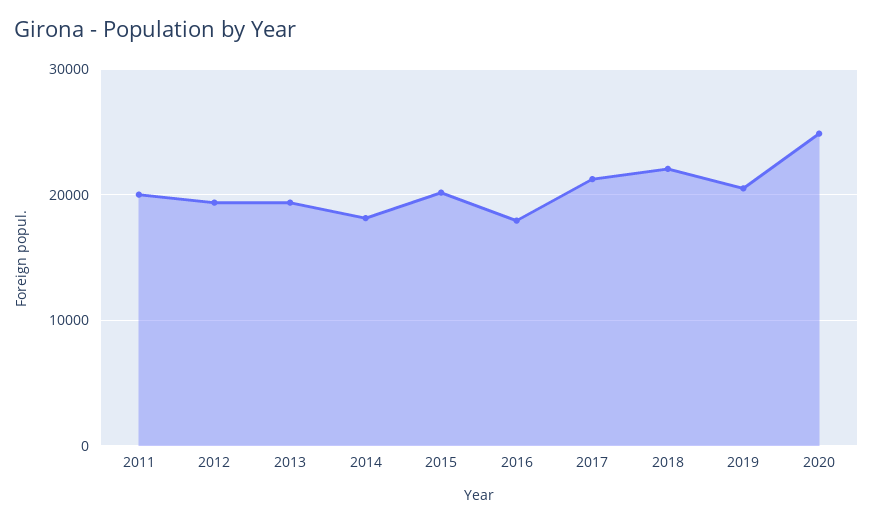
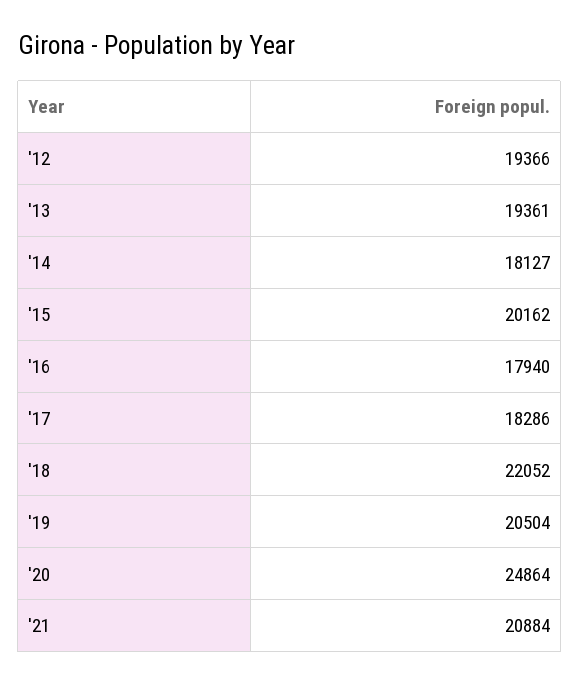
2011: 20000 -> none
2017: 21000 -> 18286
'21: none -> 20884

